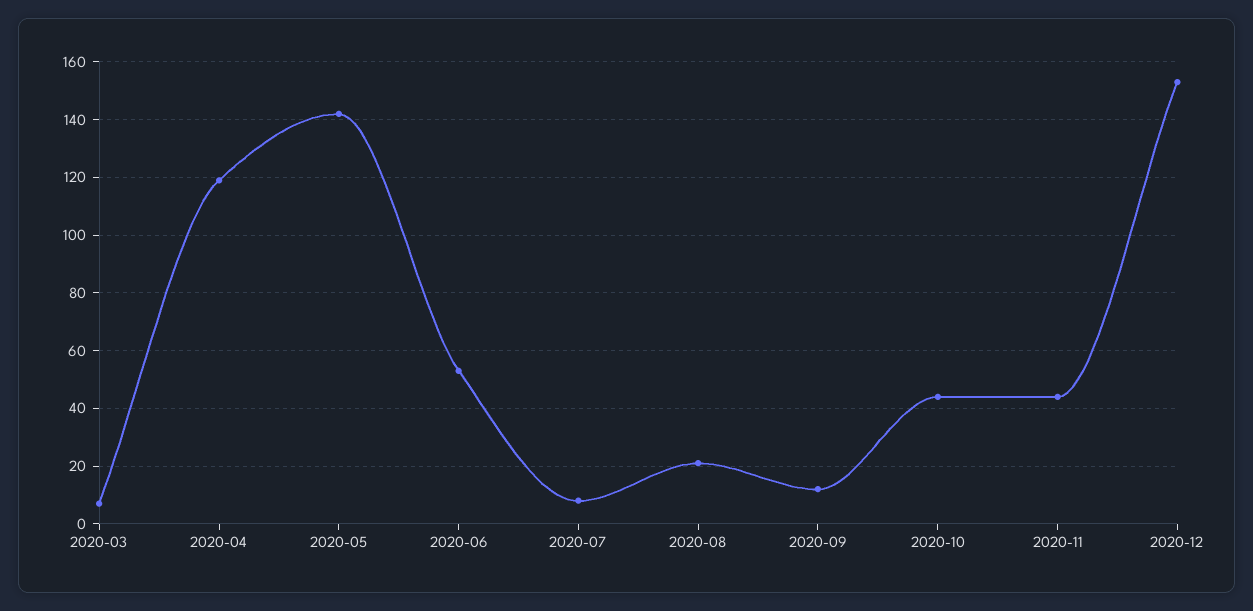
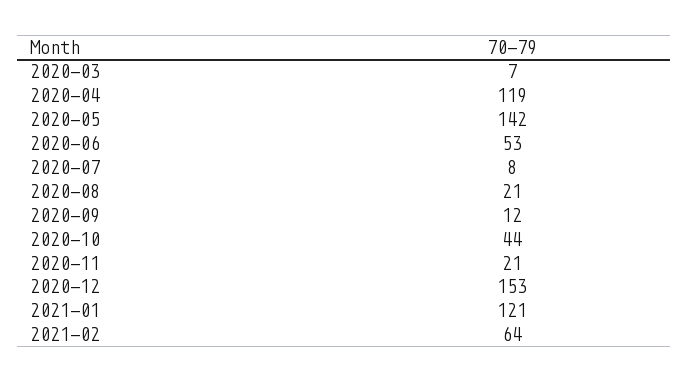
2020-11: 45 -> 21
2021-01: none -> 121
2021-02: none -> 64

